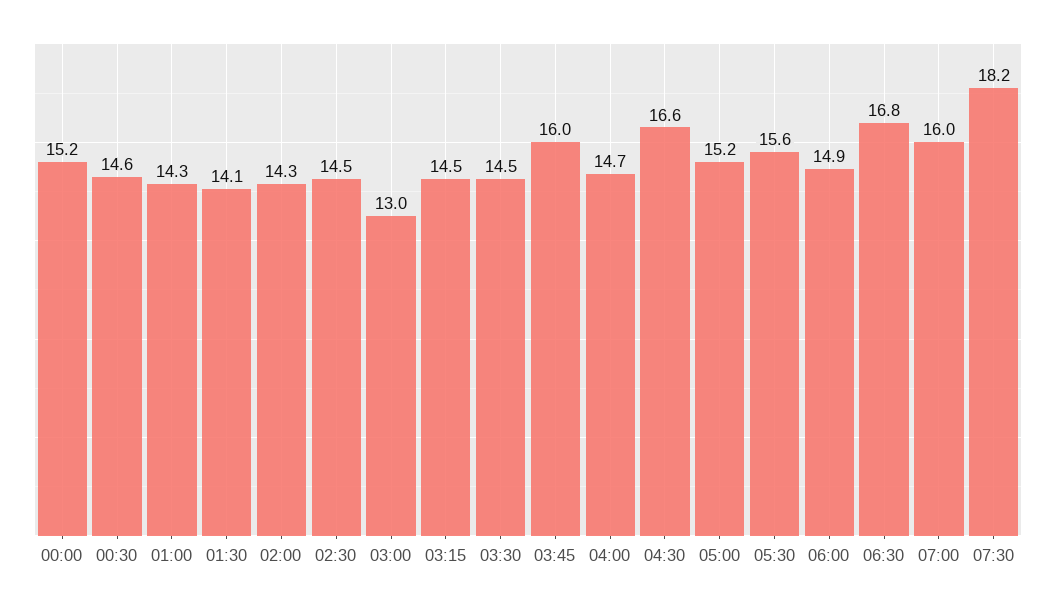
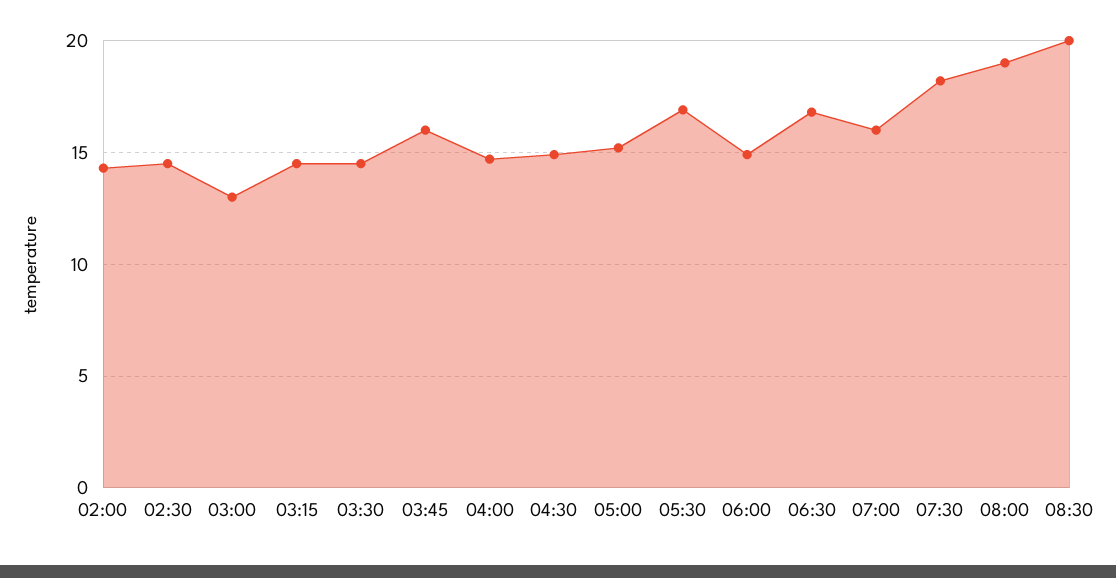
00:00: 15.2 -> none
00:30: 14.6 -> none
01:00: 14.3 -> none
01:30: 14.1 -> none
04:30: 16.6 -> 15
05:30: 15.6 -> 17
08:00: none -> 19
08:30: none -> 20

